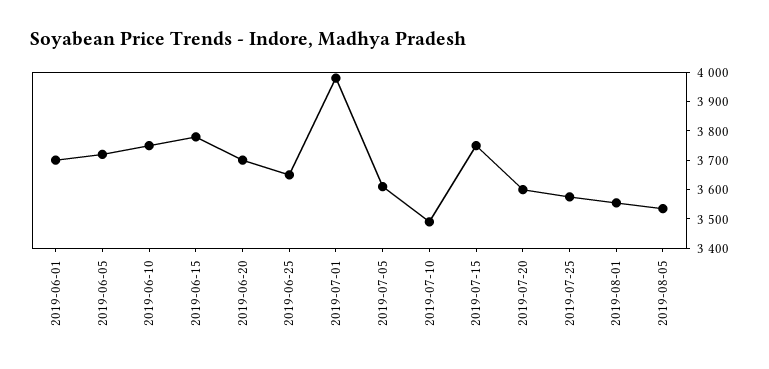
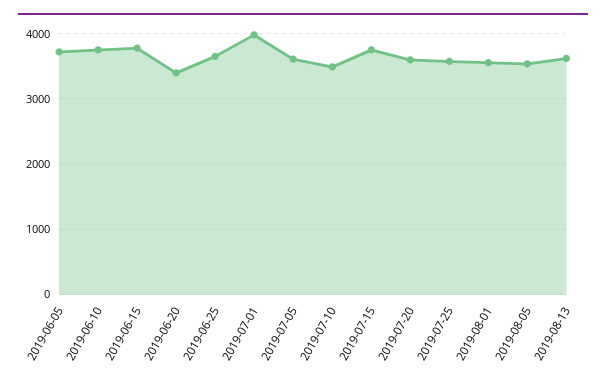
2019-06-01: 3700 -> none
2019-06-20: 3700 -> 3400
2019-08-13: none -> 3600

